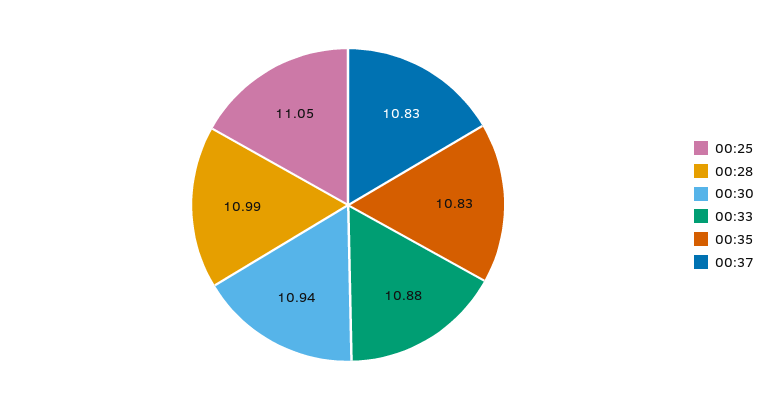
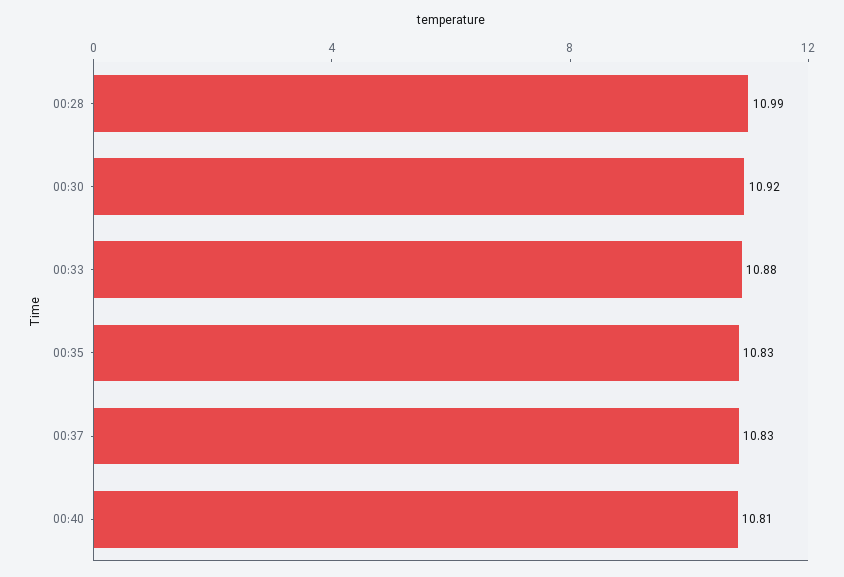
00:25: 11.05 -> none
00:30: 10.94 -> 10.92
00:40: none -> 10.81

